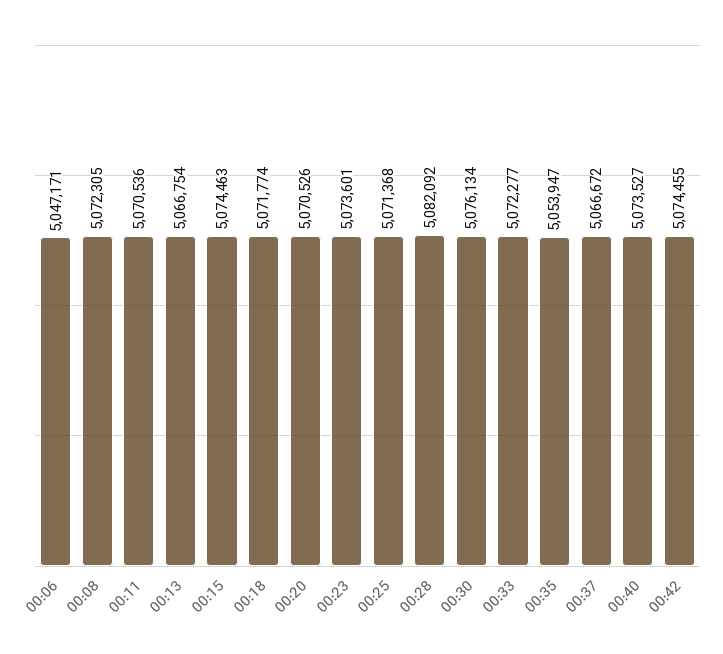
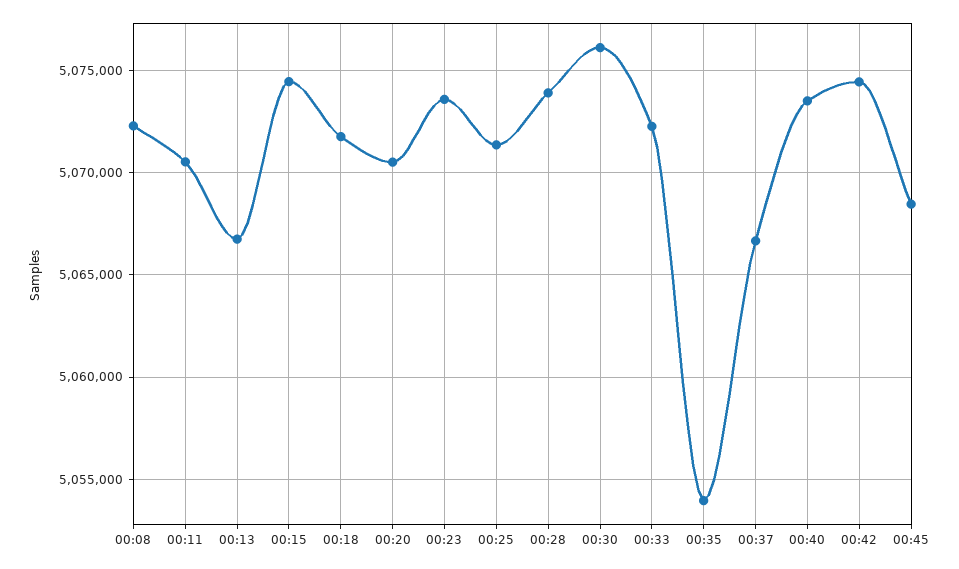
00:06: 5047171 -> none
00:28: 5082092 -> 5074000
00:45: none -> 5068500

